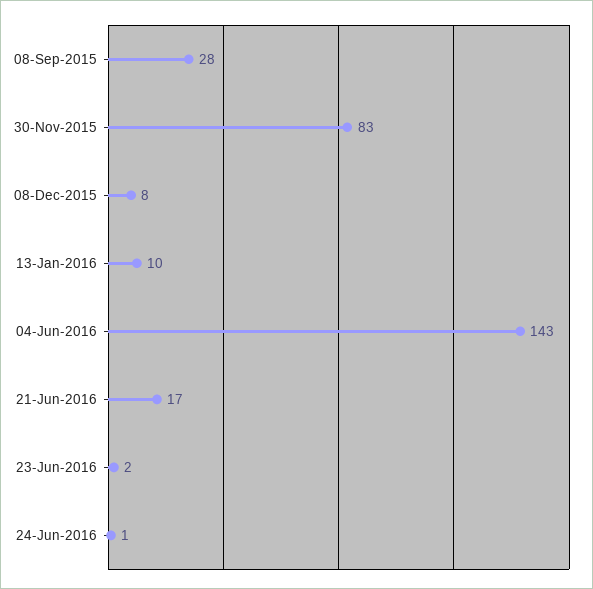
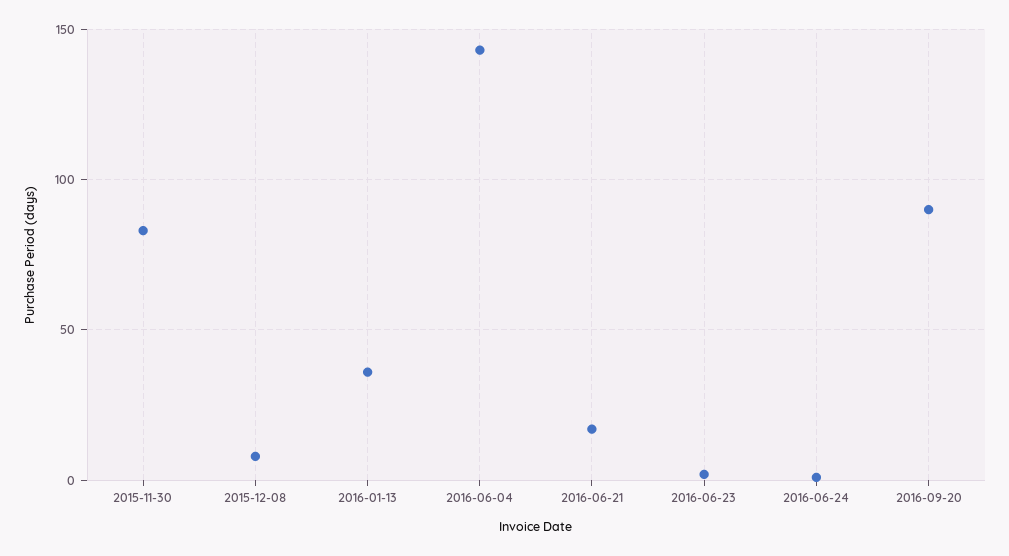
08-Sep-2015: 28 -> none
13-Jan-2016: 10 -> 35
2016-09-20: none -> 90

